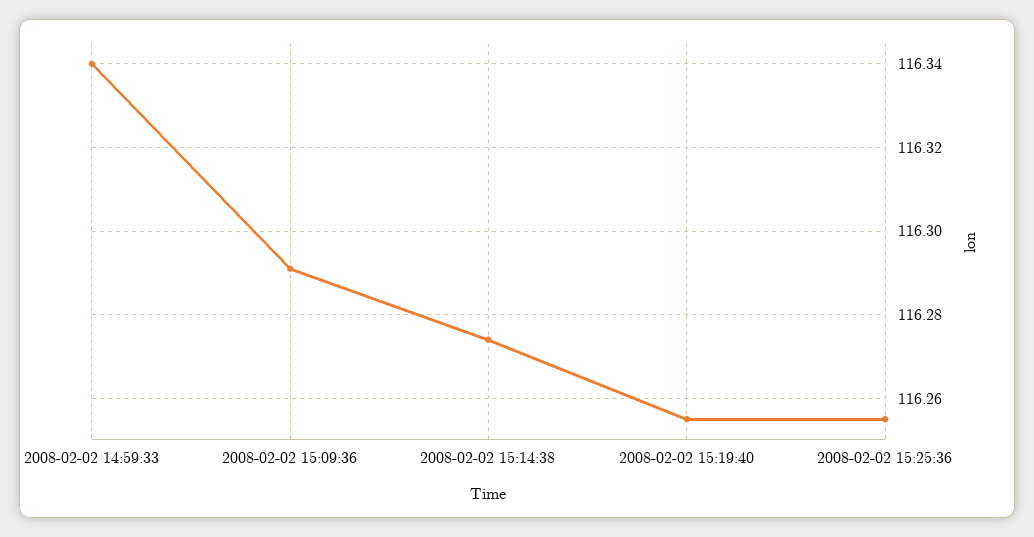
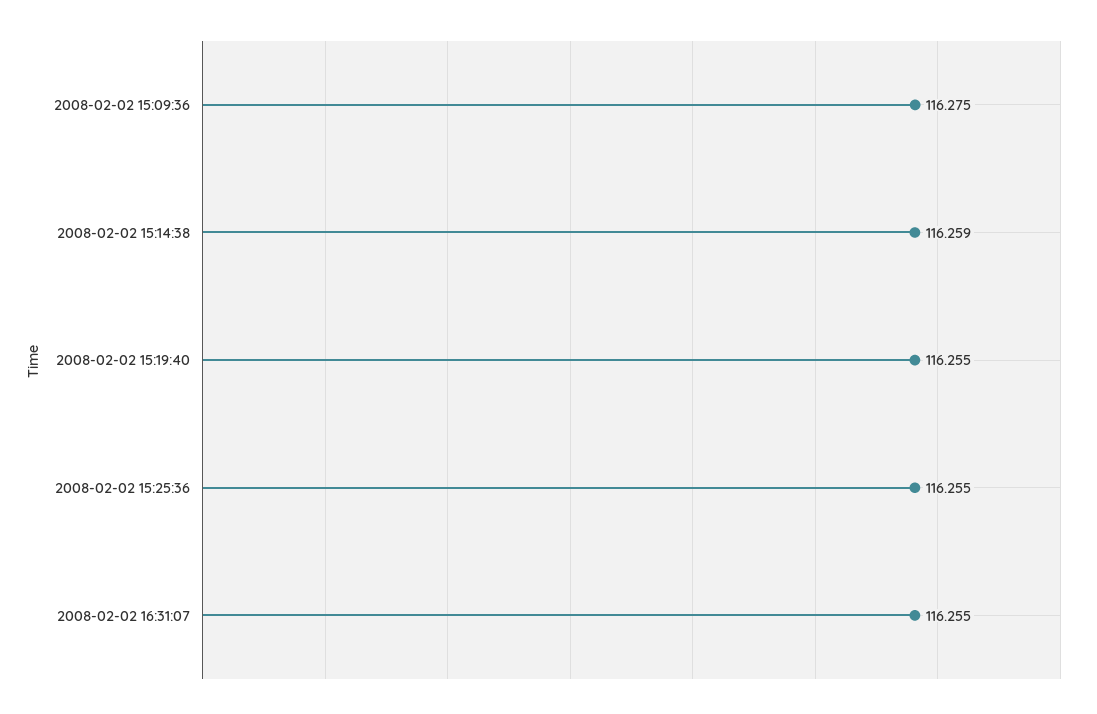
2008-02-02 14:59:33: 116.34 -> none
2008-02-02 15:09:36: 116.29 -> 116.275
2008-02-02 15:14:38: 116.275 -> 116.259
2008-02-02 16:31:07: none -> 116.255

